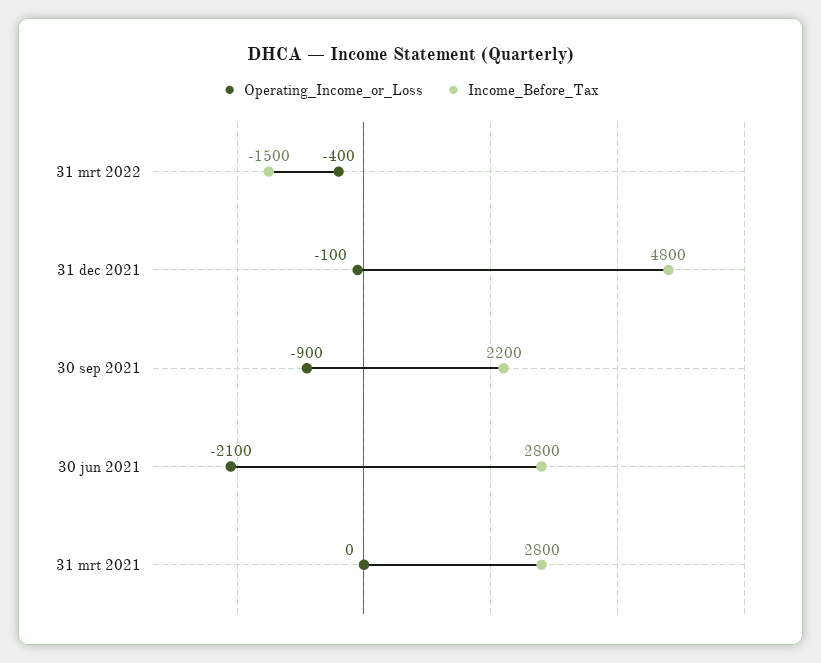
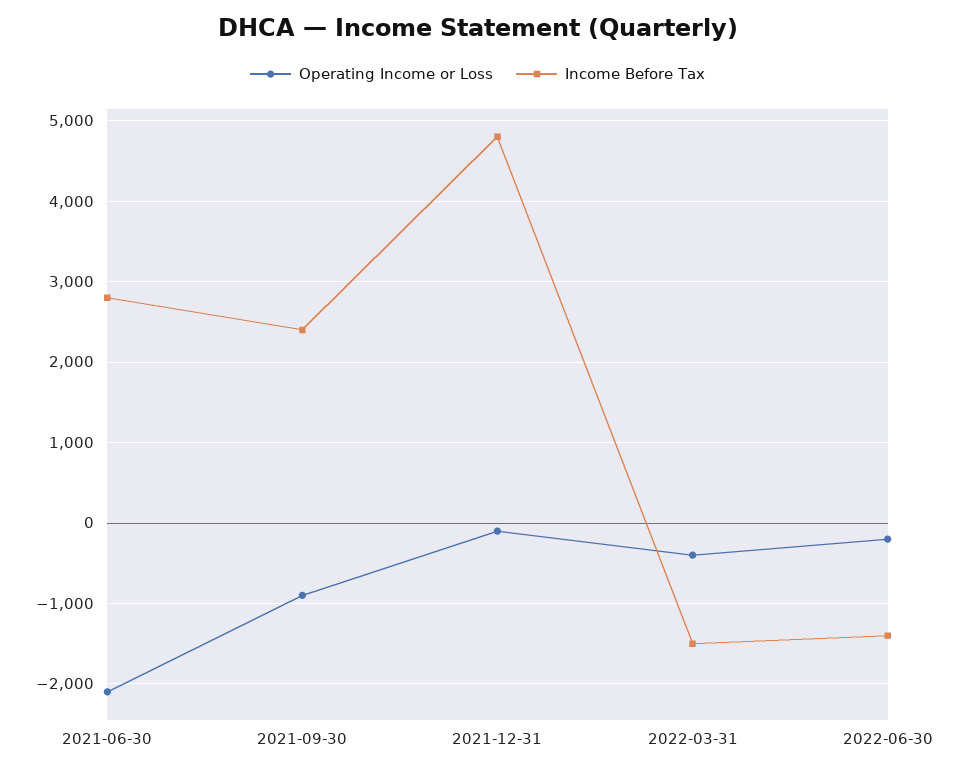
Income_Before_Tax, 30 sep 2021: 2200 -> 2400
Operating_Income_or_Loss, 31 mrt 2021: 0 -> none
Income_Before_Tax, 31 mrt 2021: 2800 -> none
Operating_Income_or_Loss, 2022-06-30: none -> -200
Income_Before_Tax, 2022-06-30: none -> -1400

